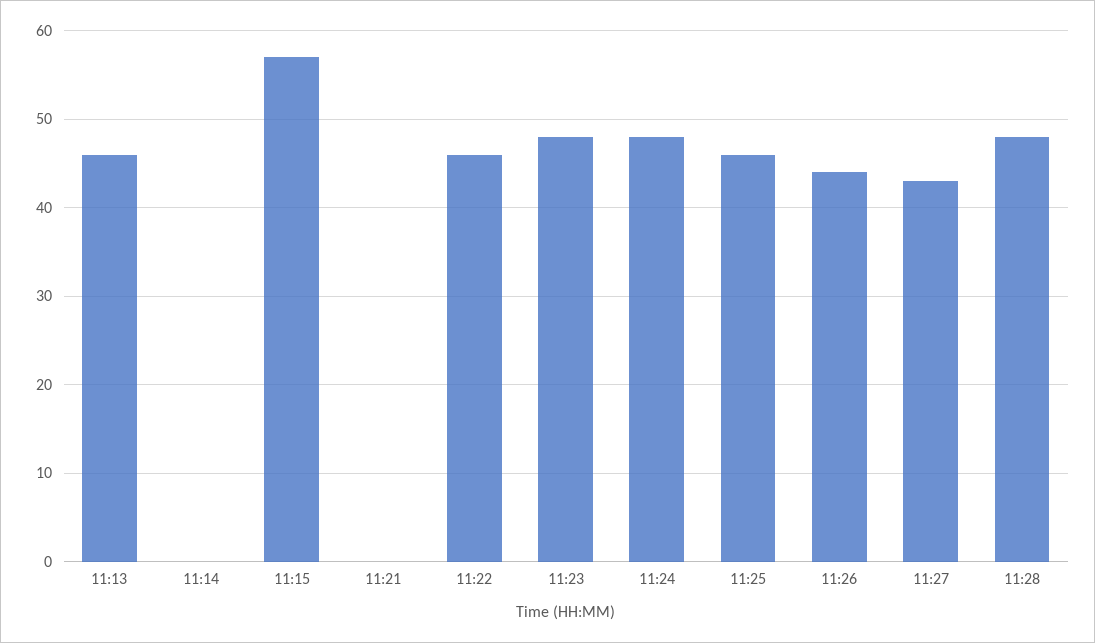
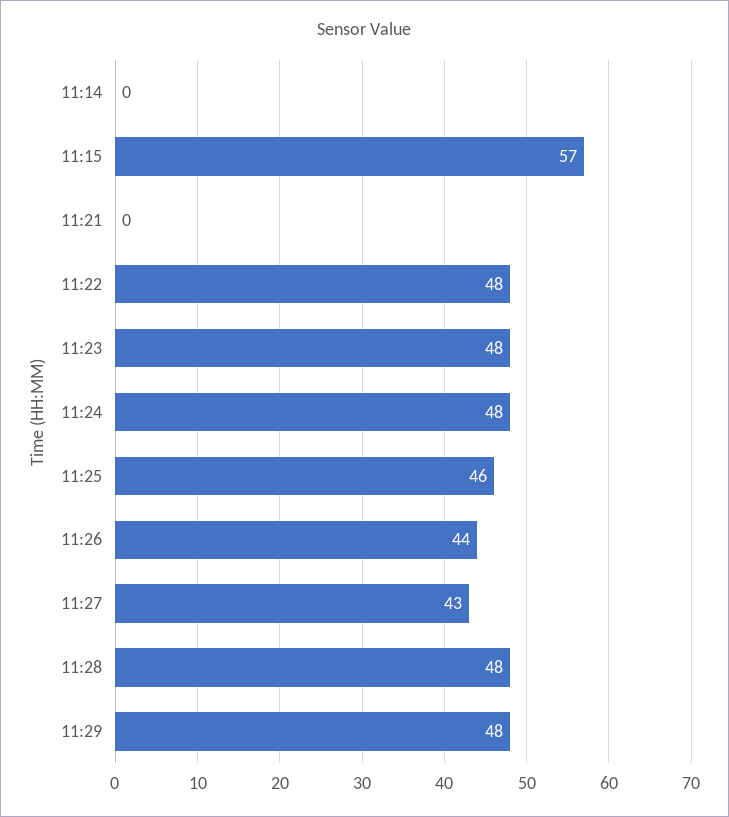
11:13: 46 -> none
11:22: 46 -> 48
11:29: none -> 48

